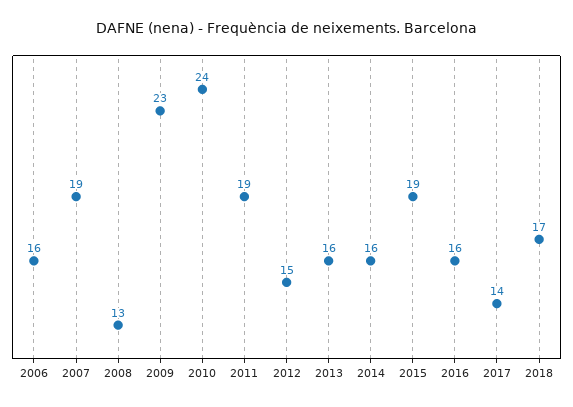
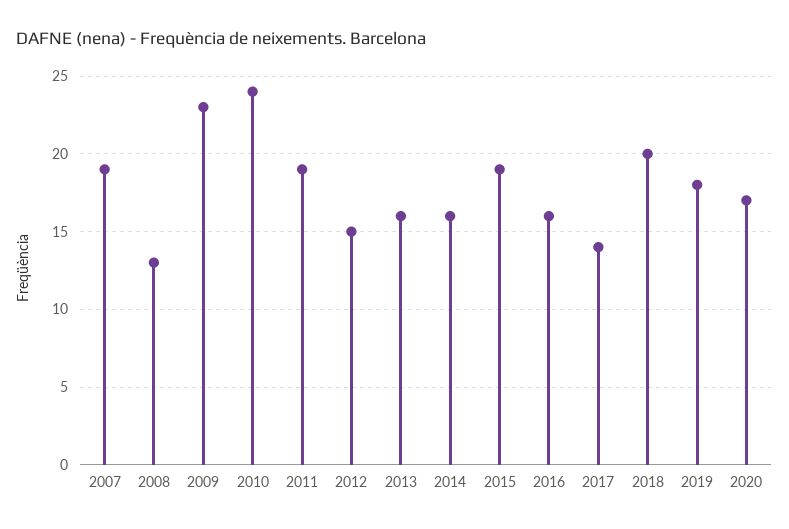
2006: 16 -> none
2018: 17 -> 20
2019: none -> 18
2020: none -> 17

